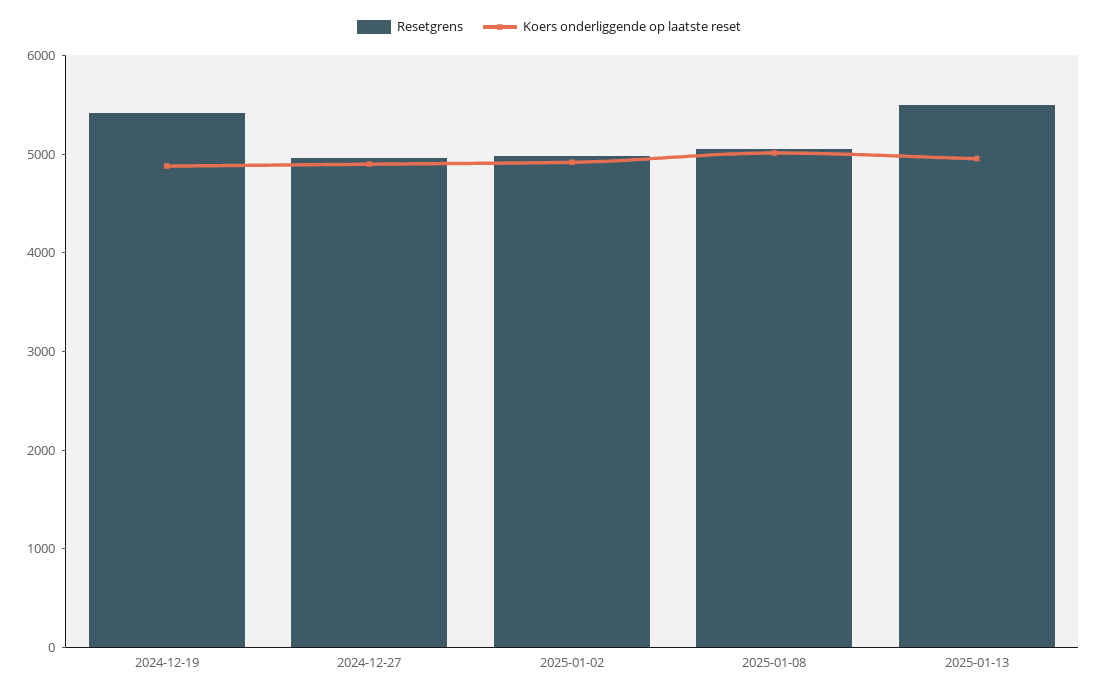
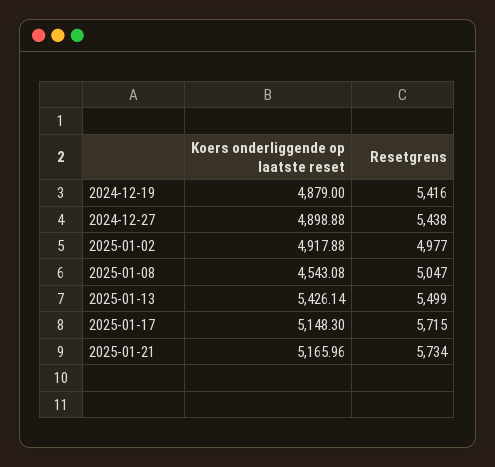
Resetgrens, 2024-12-27: 5000 -> 5438
Koers onderliggende op laatste reset, 2025-01-08: 5000 -> 4543.08
Koers onderliggende op laatste reset, 2025-01-13: 5000 -> 5426.14
Koers onderliggende op laatste reset, 2025-01-17: none -> 5148.3
Resetgrens, 2025-01-17: none -> 5715
Koers onderliggende op laatste reset, 2025-01-21: none -> 5165.96
Resetgrens, 2025-01-21: none -> 5734

